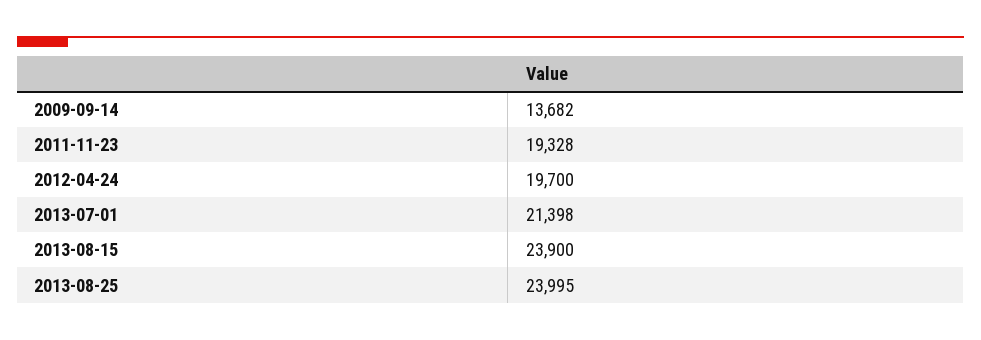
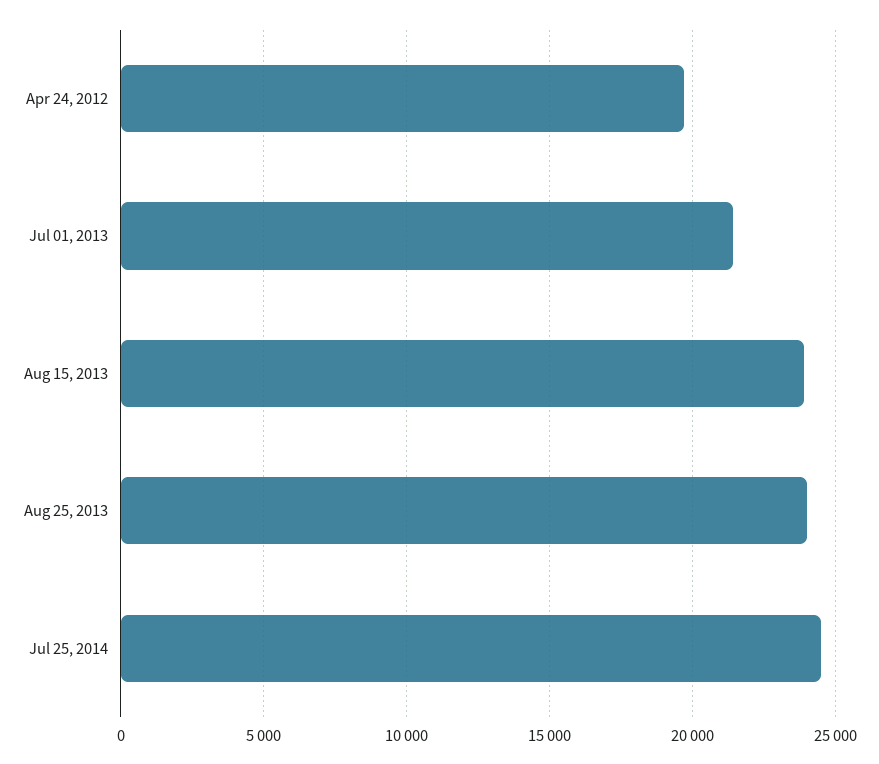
2009-09-14: 13682 -> none
2011-11-23: 19328 -> none
Jul 25, 2014: none -> 24500

